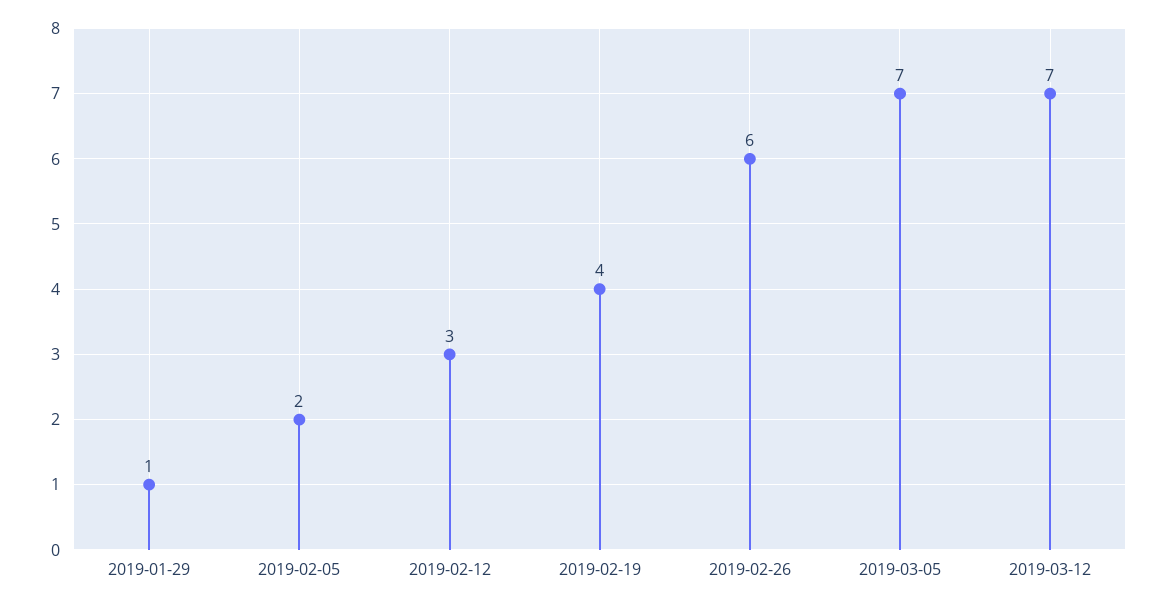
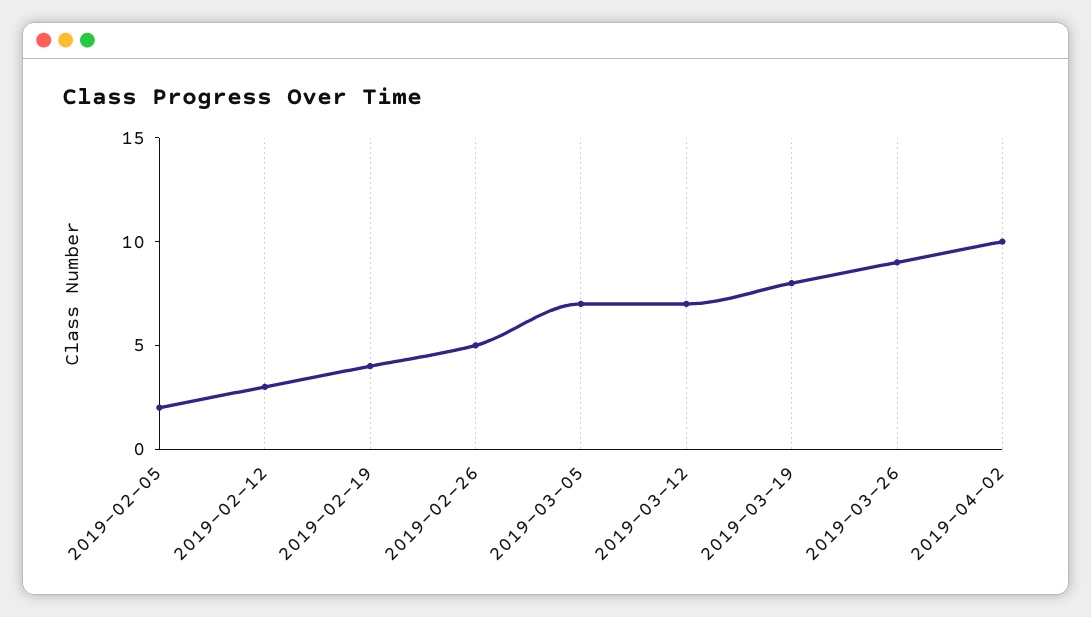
2019-01-29: 1 -> none
2019-02-26: 6 -> 5
2019-03-19: none -> 8
2019-03-26: none -> 9
2019-04-02: none -> 10

